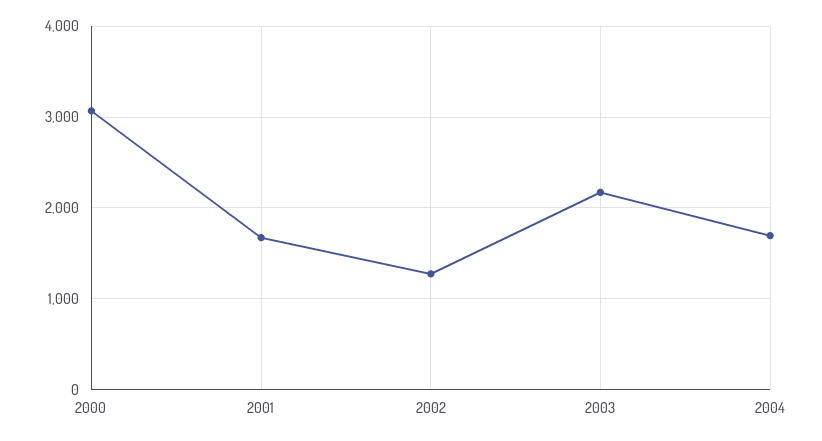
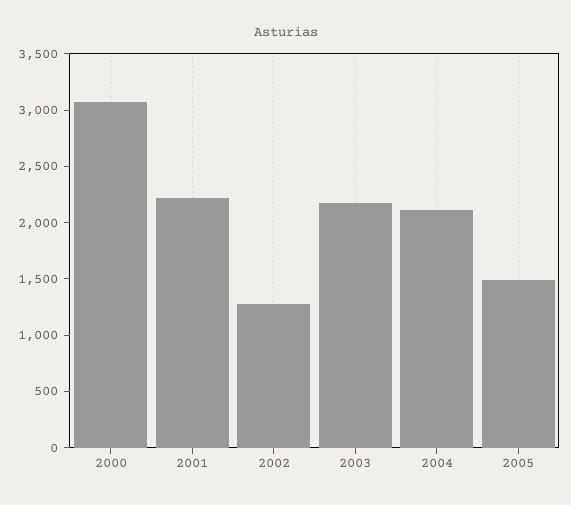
2001: 1700 -> 2200
2004: 1700 -> 2100
2005: none -> 1500

